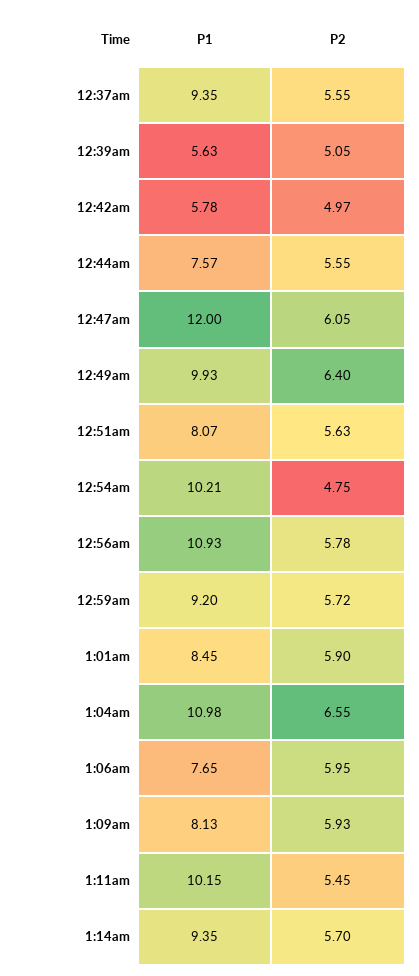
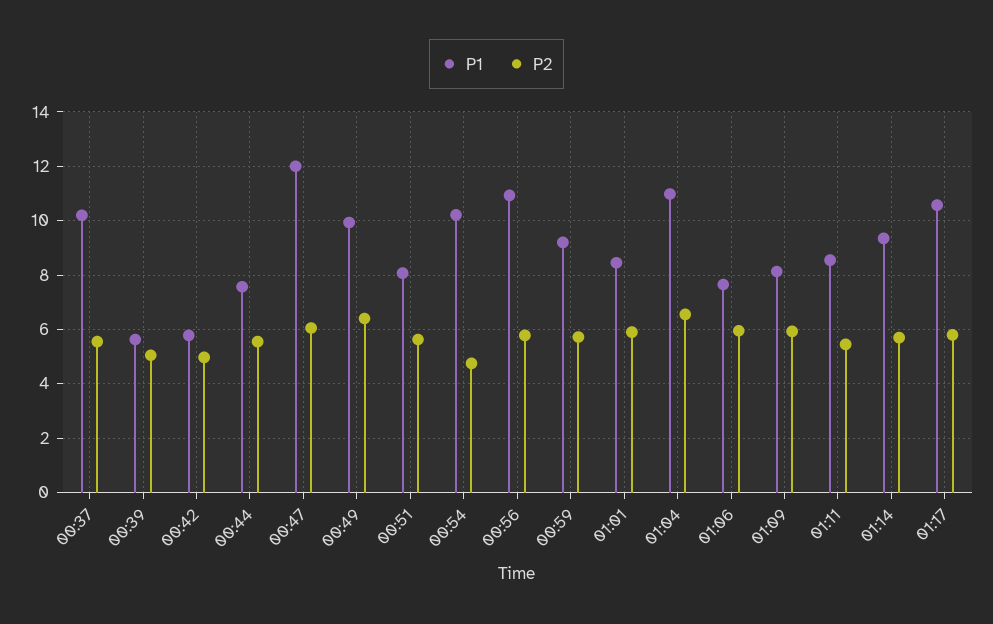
P1, 12:37am: 9.35 -> 10.25
P1, 1:11am: 10.15 -> 8.5
P1, 01:17: none -> 10.5
P2, 01:17: none -> 5.75

